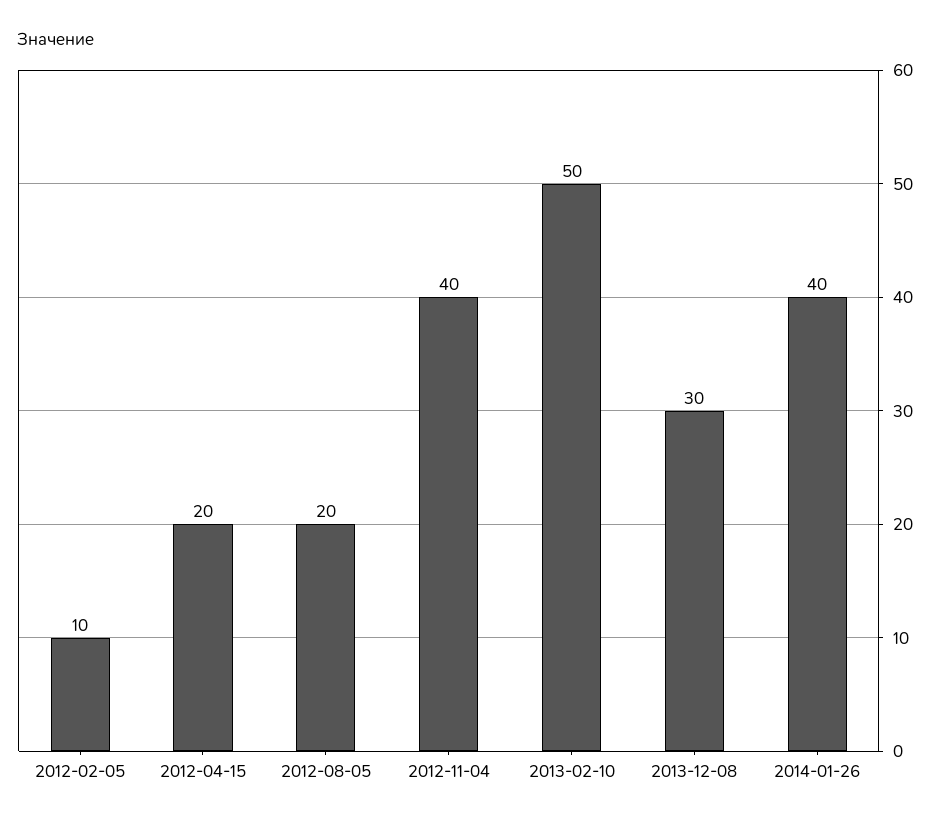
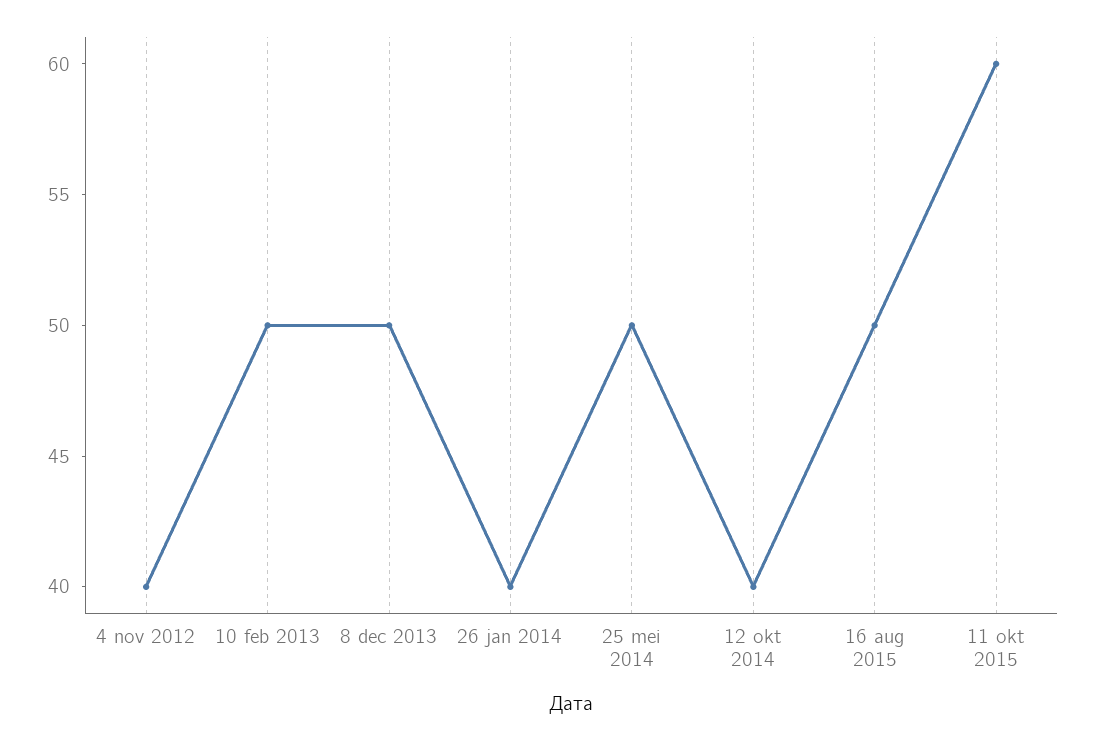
2012-02-05: 10 -> none
2012-04-15: 20 -> none
2012-08-05: 20 -> none
2013-12-08: 30 -> 50
25 mei 2014: none -> 50
12 okt 2014: none -> 40
16 aug 2015: none -> 50
11 okt 2015: none -> 60

